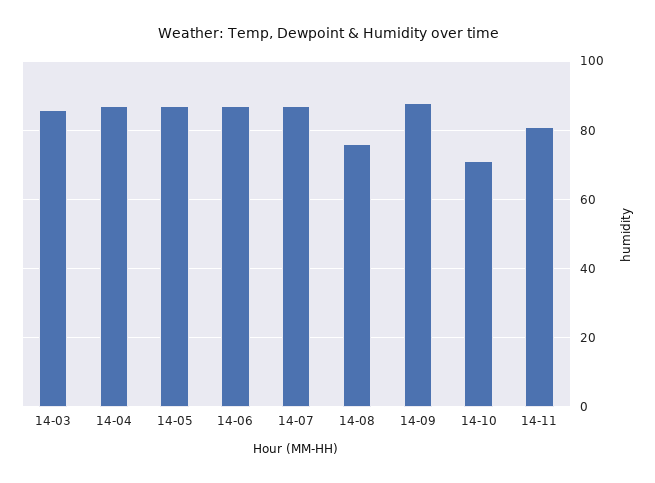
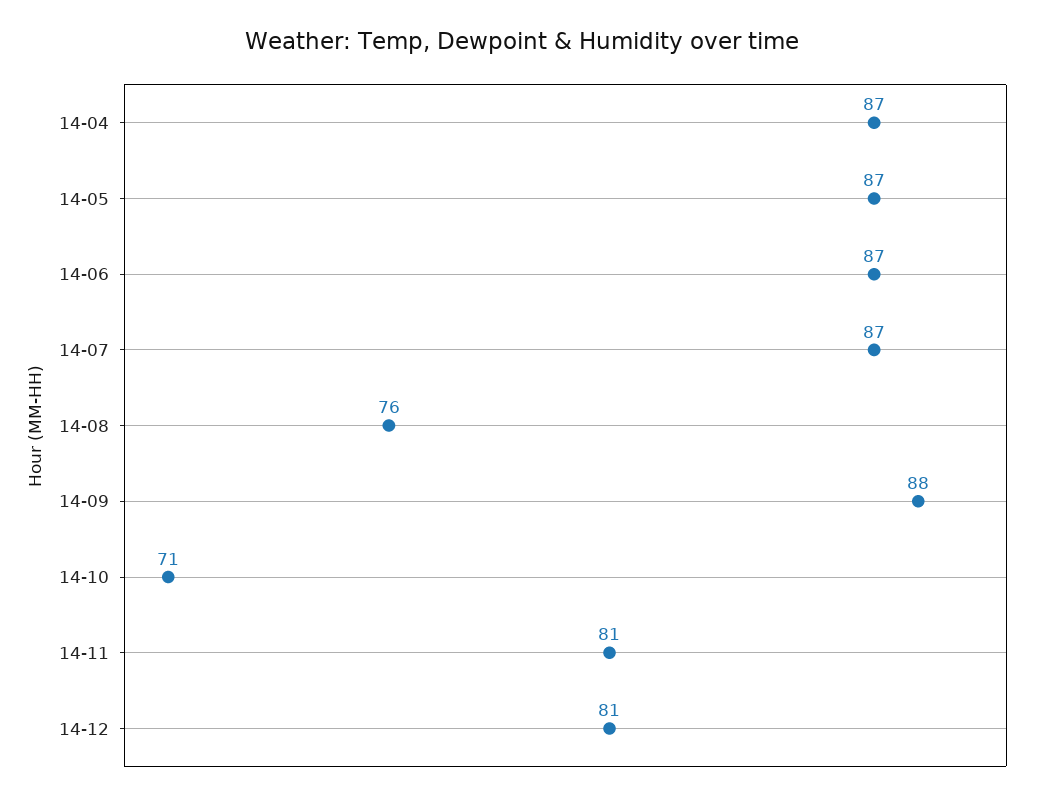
14-03: 85 -> none
14-12: none -> 81

